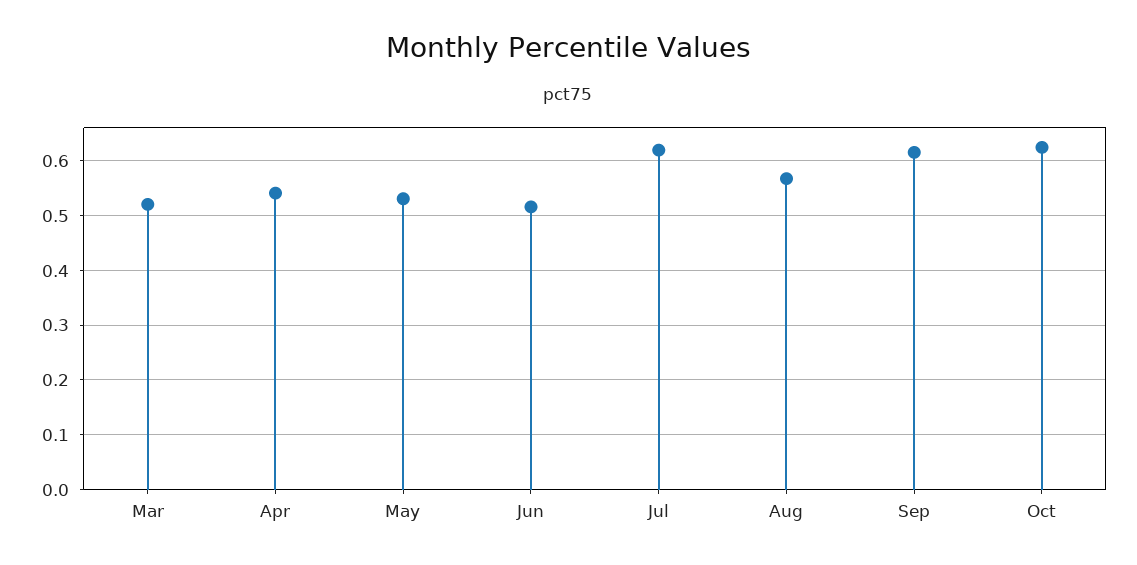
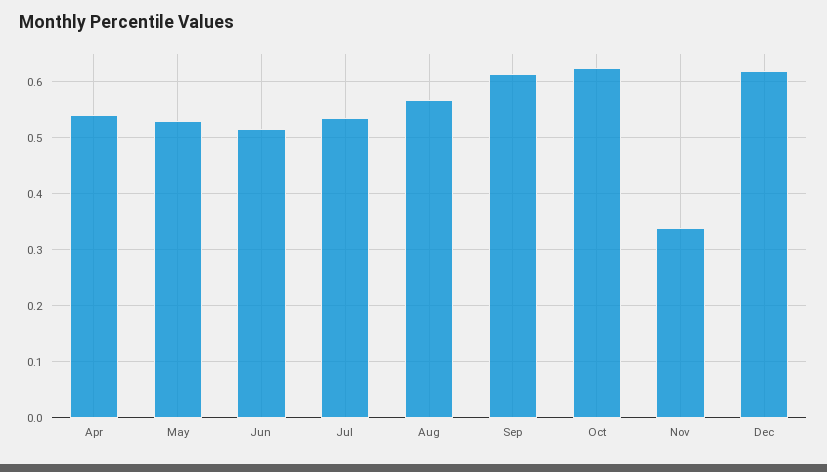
Mar: 0.52 -> none
Jul: 0.62 -> 0.54
Nov: none -> 0.34
Dec: none -> 0.62

